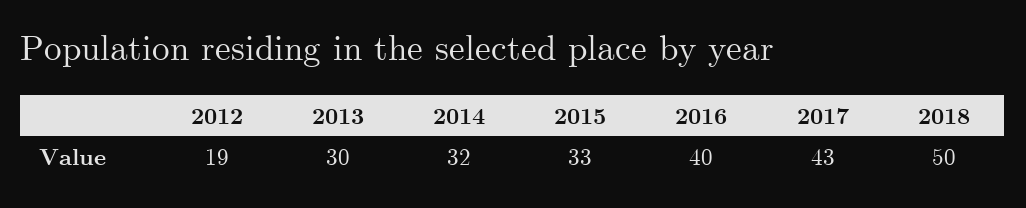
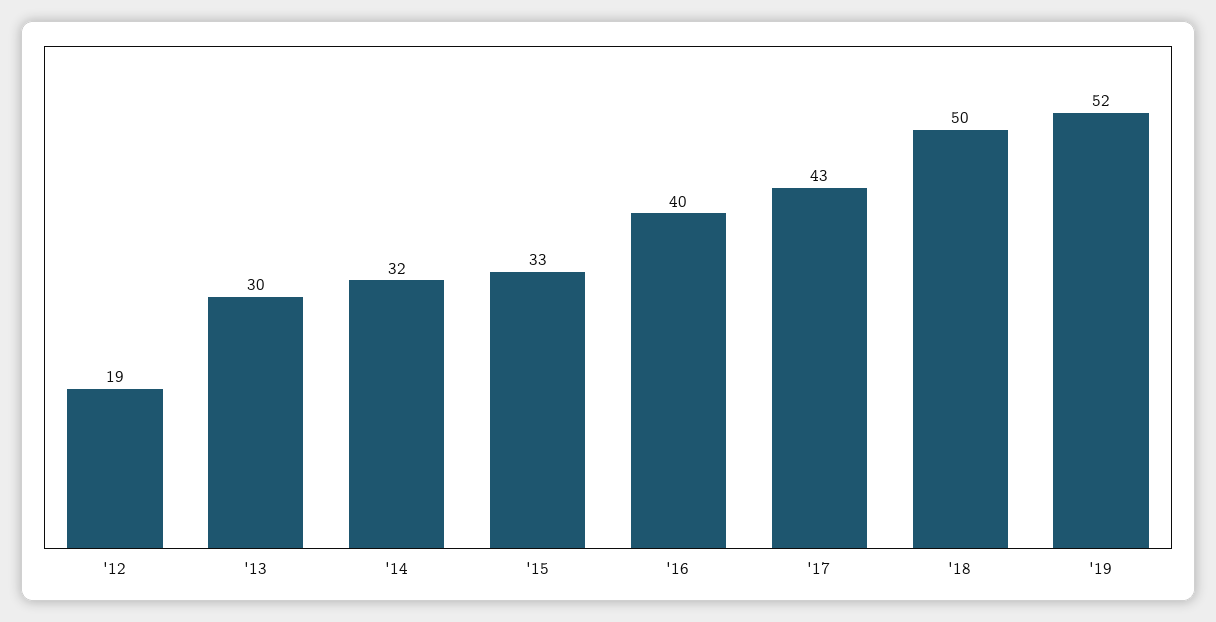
'19: none -> 52

